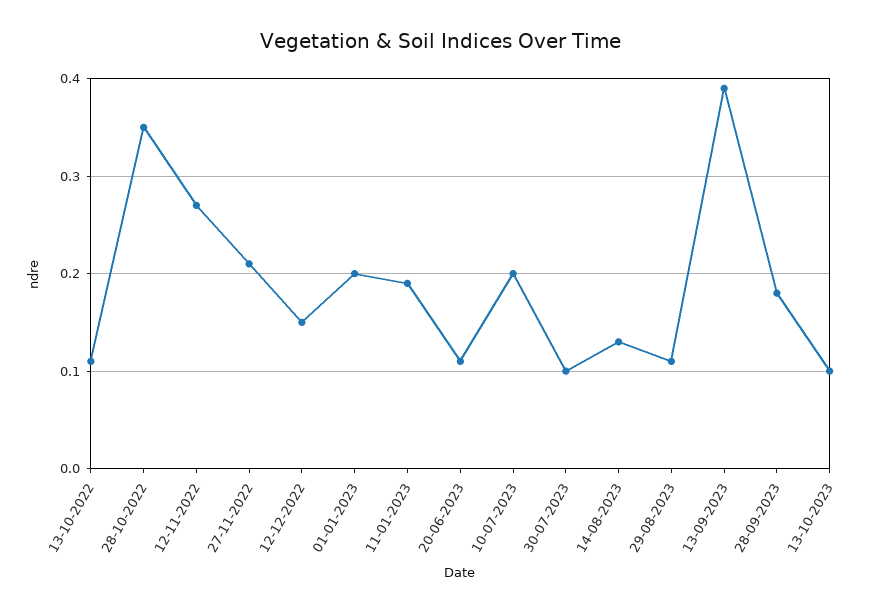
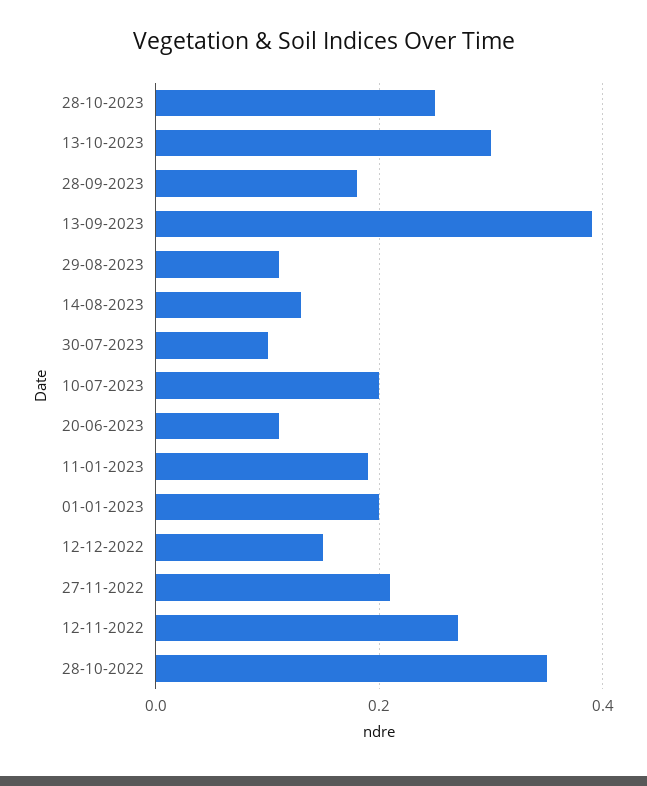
13-10-2022: 0.11 -> none
13-10-2023: 0.1 -> 0.3
28-10-2023: none -> 0.25

